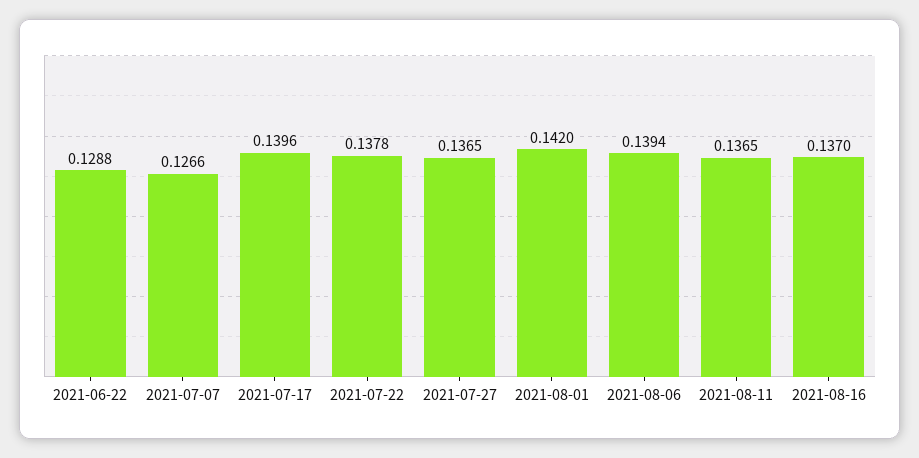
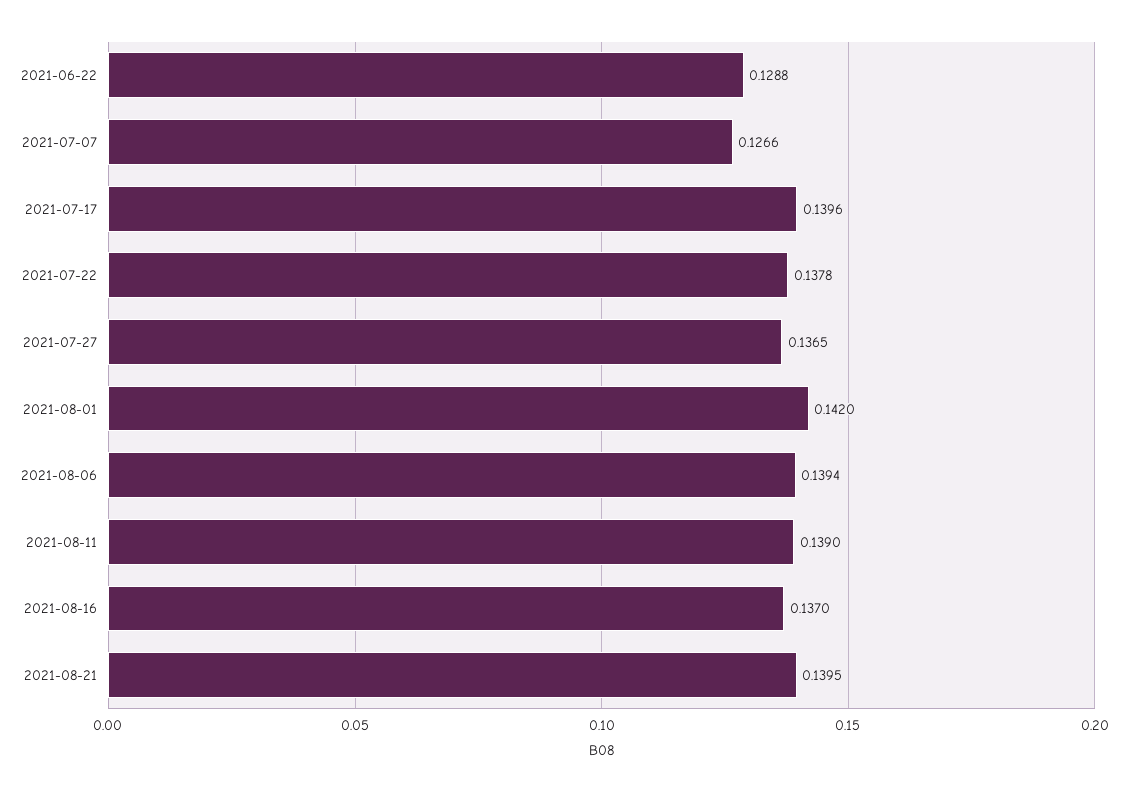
2021-08-11: 0.1365 -> 0.139
2021-08-21: none -> 0.1395

